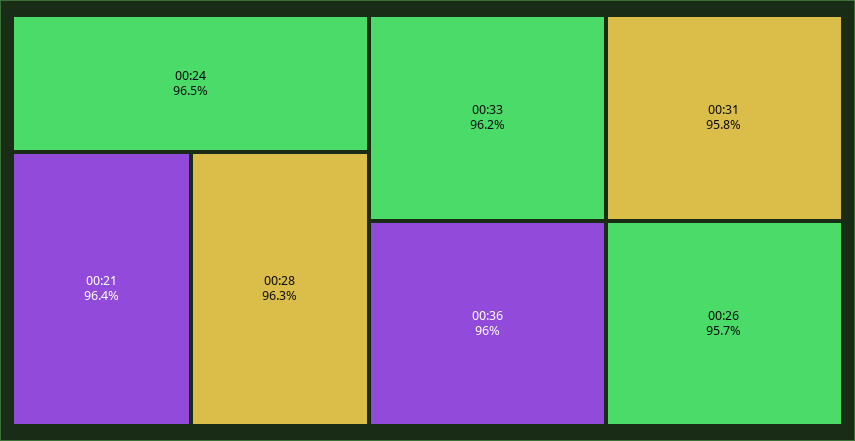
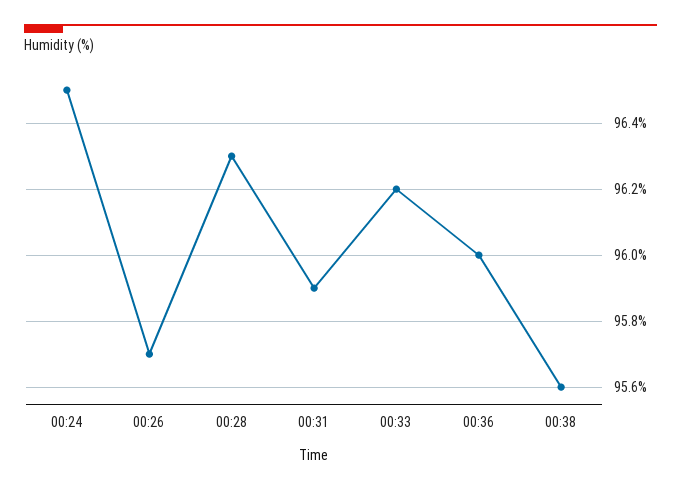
00:21: 96.4 -> none
00:31: 95.8 -> 95.9
00:38: none -> 95.6

